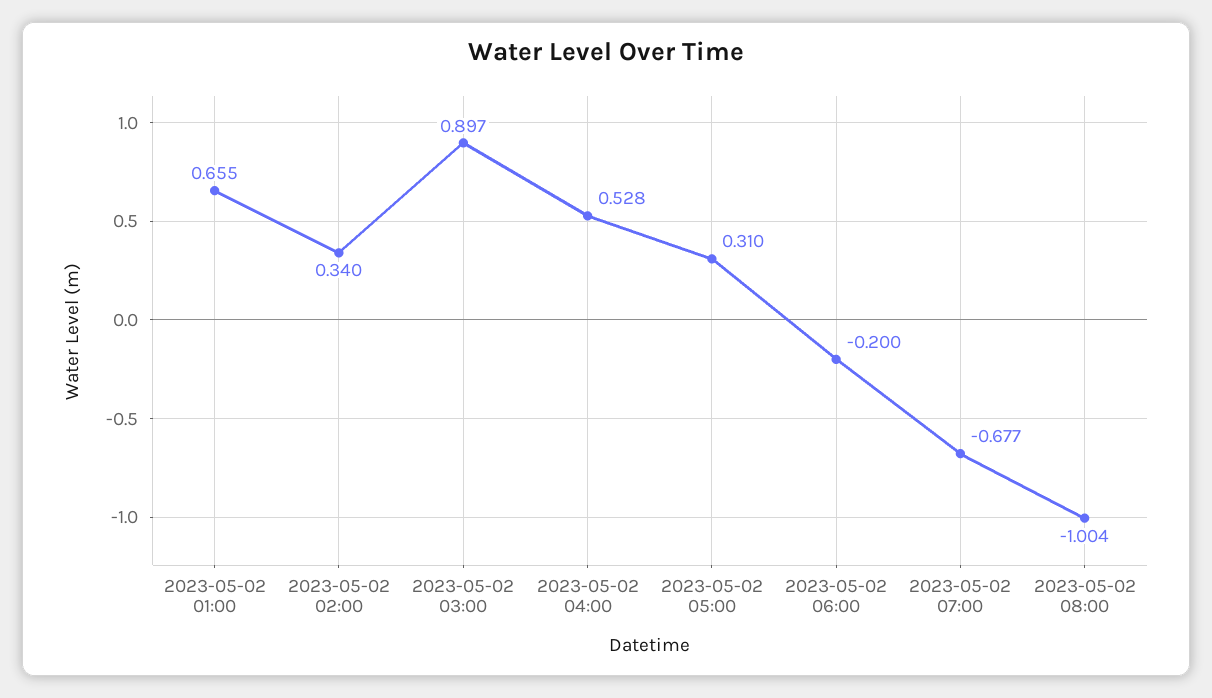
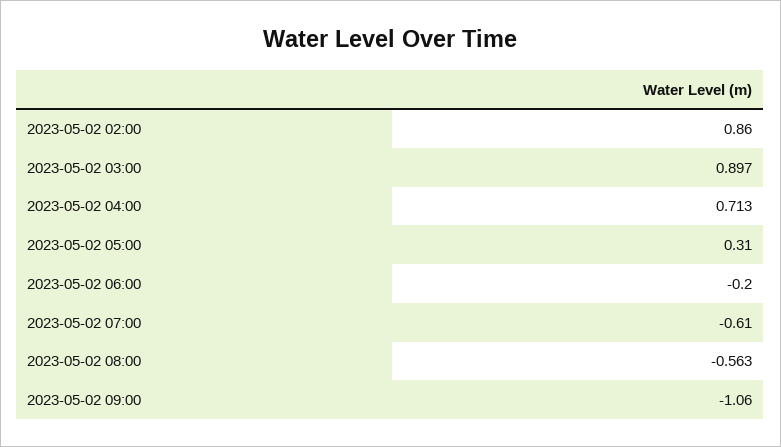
2023-05-02 01:00: 0.655 -> none
2023-05-02 02:00: 0.34 -> 0.86
2023-05-02 04:00: 0.528 -> 0.713
2023-05-02 07:00: -0.677 -> -0.61
2023-05-02 08:00: -1.004 -> -0.563
2023-05-02 09:00: none -> -1.06

